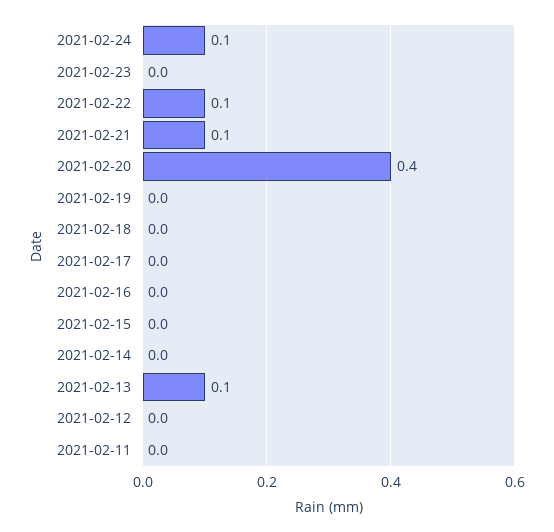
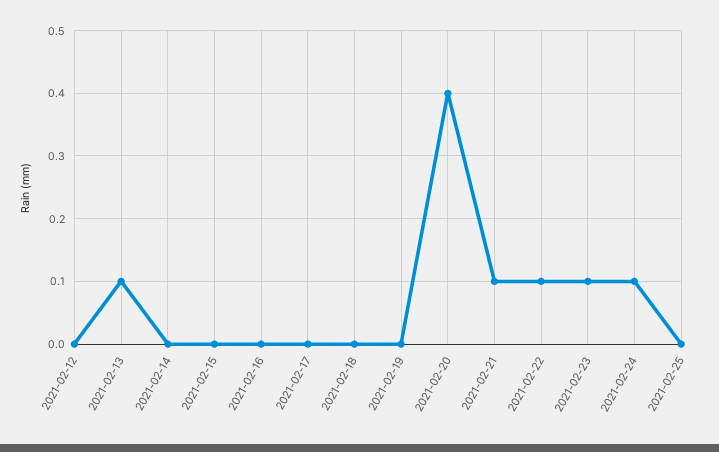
2021-02-23: 0 -> 0.1
2021-02-11: 0 -> none
2021-02-25: none -> 0

